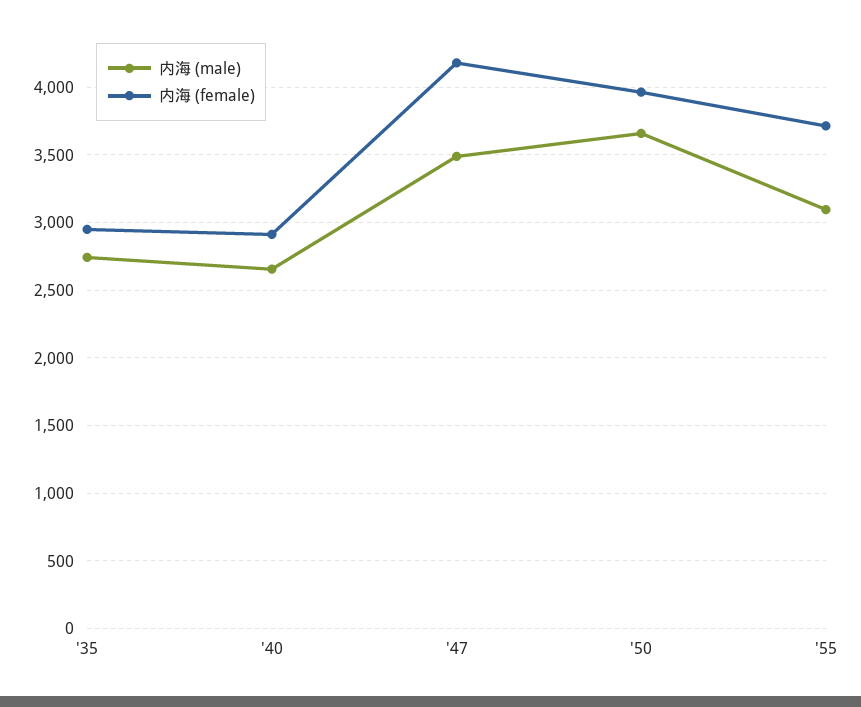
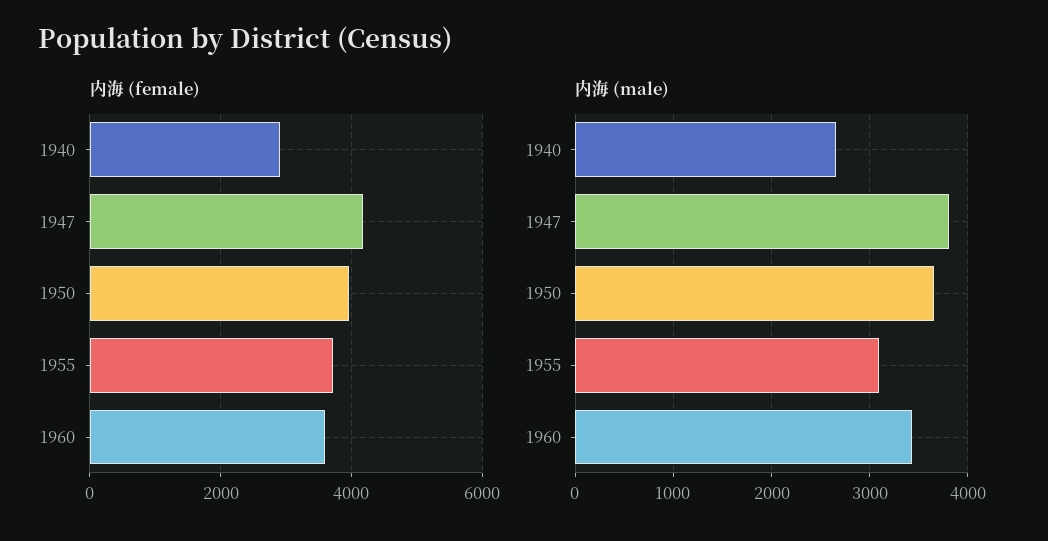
内海 (male), '35: 2750 -> none
内海 (female), '35: 2950 -> none
内海 (male), '47: 3500 -> 3800
内海 (female), 1960: none -> 3600
内海 (male), 1960: none -> 3400

